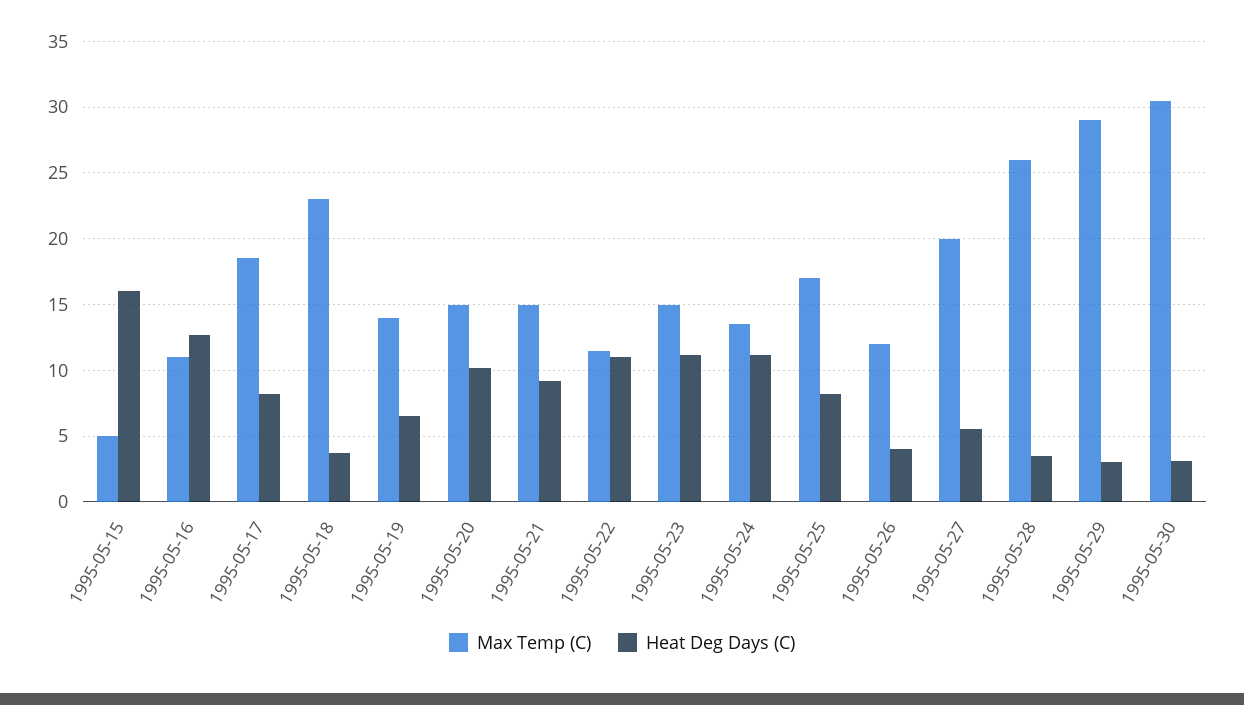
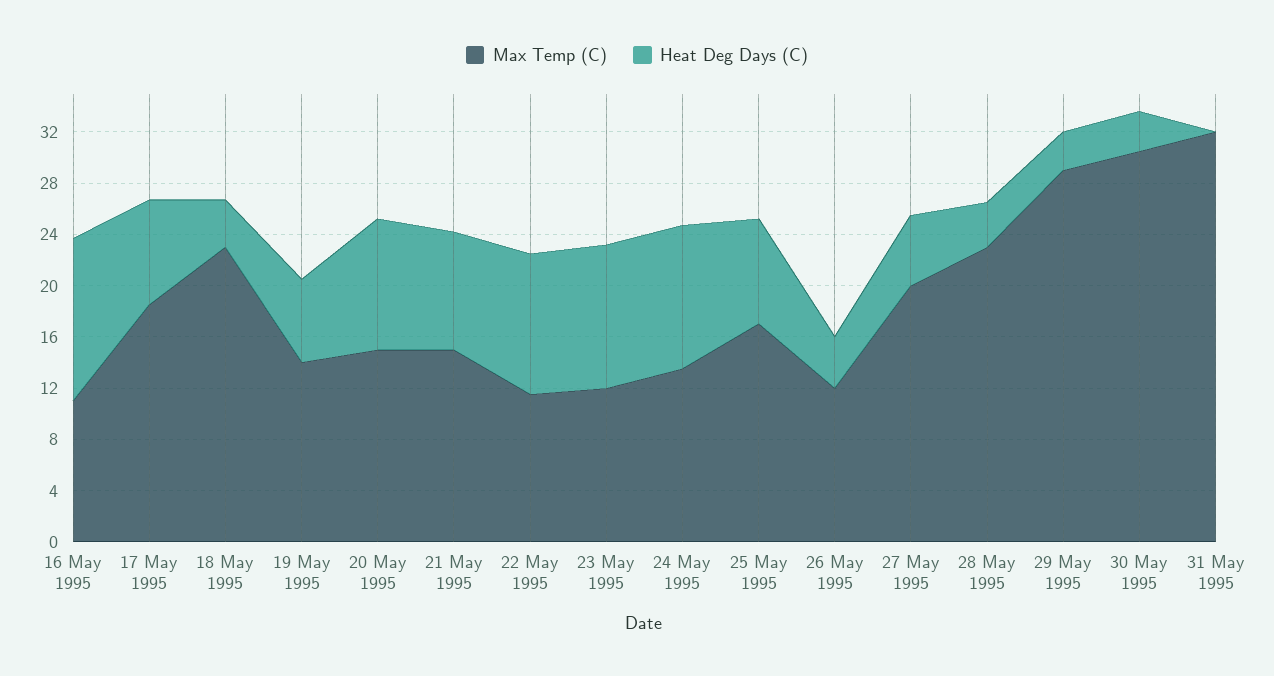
Max Temp (C), 1995-05-15: 5 -> none
Heat Deg Days (C), 1995-05-15: 16 -> none
Max Temp (C), 1995-05-23: 15 -> 12
Max Temp (C), 1995-05-28: 26 -> 23
Max Temp (C), 31 May 1995: none -> 32
Heat Deg Days (C), 31 May 1995: none -> 0

